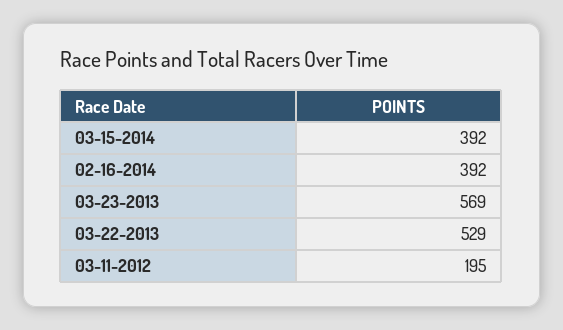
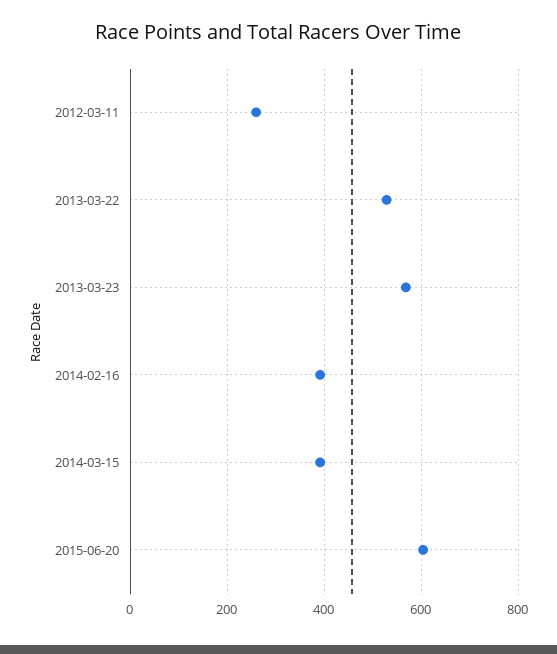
03-11-2012: 195 -> 260
2015-06-20: none -> 600

